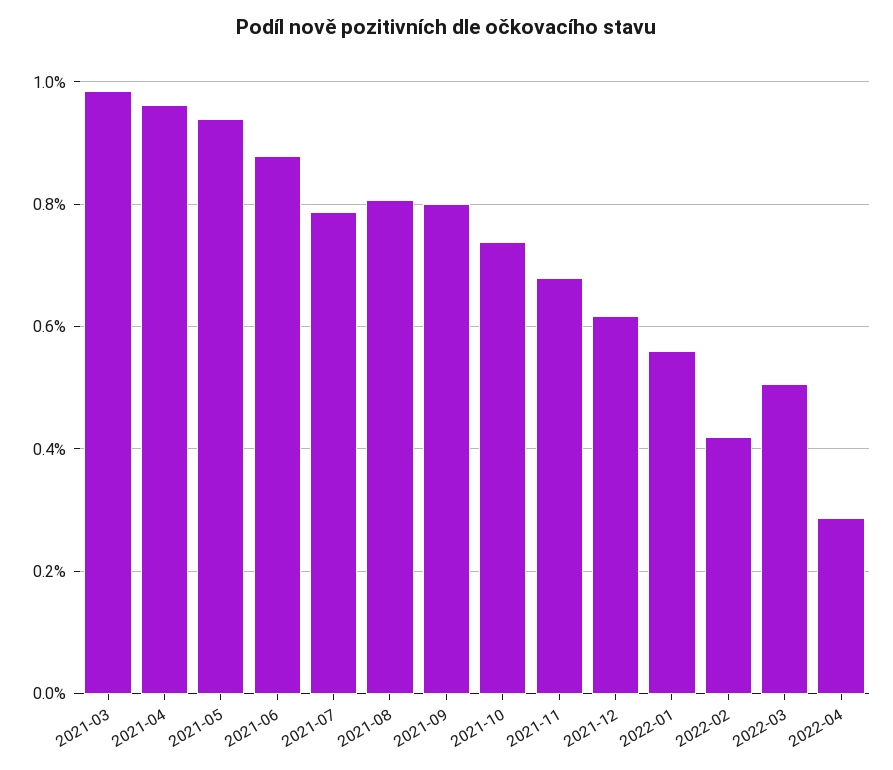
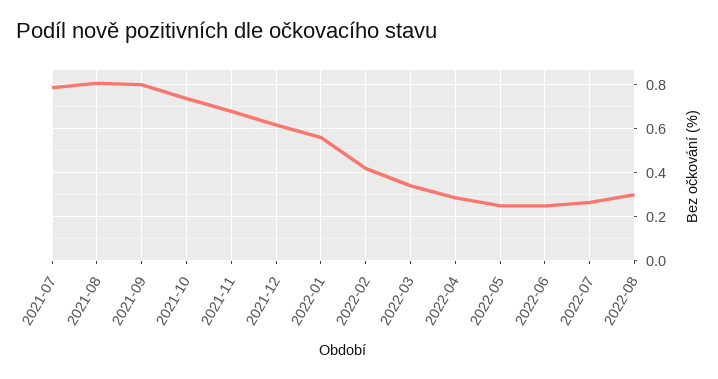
2021-03: 0.98 -> none
2021-04: 0.96 -> none
2021-05: 0.94 -> none
2021-06: 0.88 -> none
2022-03: 0.5 -> 0.35
2022-05: none -> 0.25
2022-06: none -> 0.25
2022-07: none -> 0.25
2022-08: none -> 0.3

